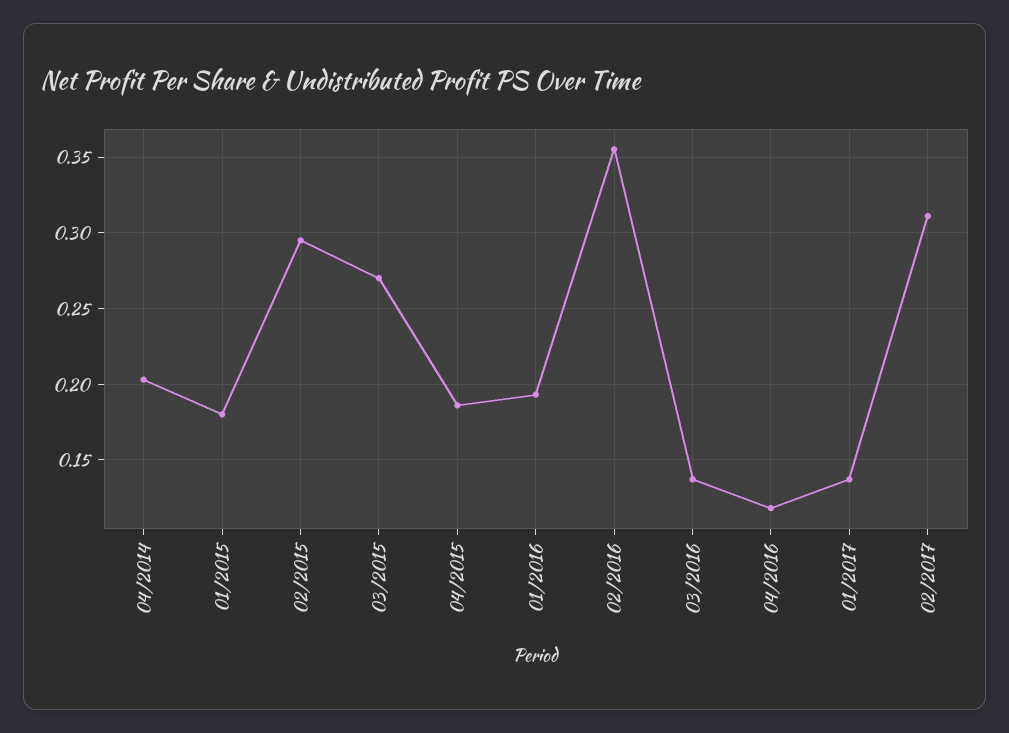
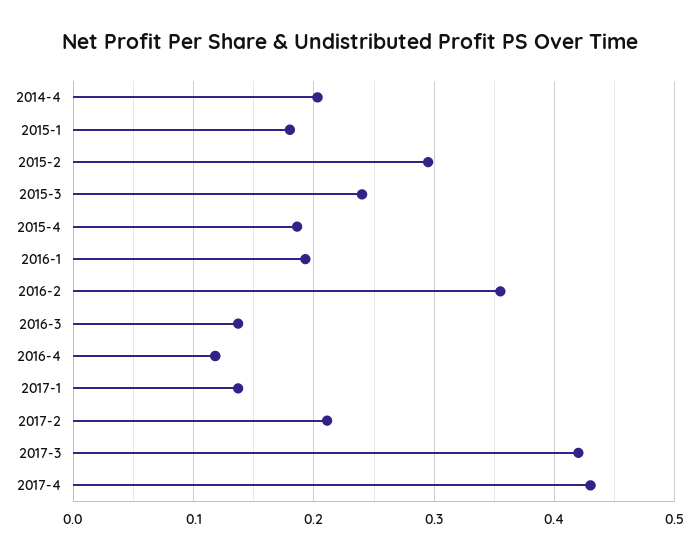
03/2015: 0.27 -> 0.24
02/2017: 0.31 -> 0.21
2017-3: none -> 0.42
2017-4: none -> 0.43

